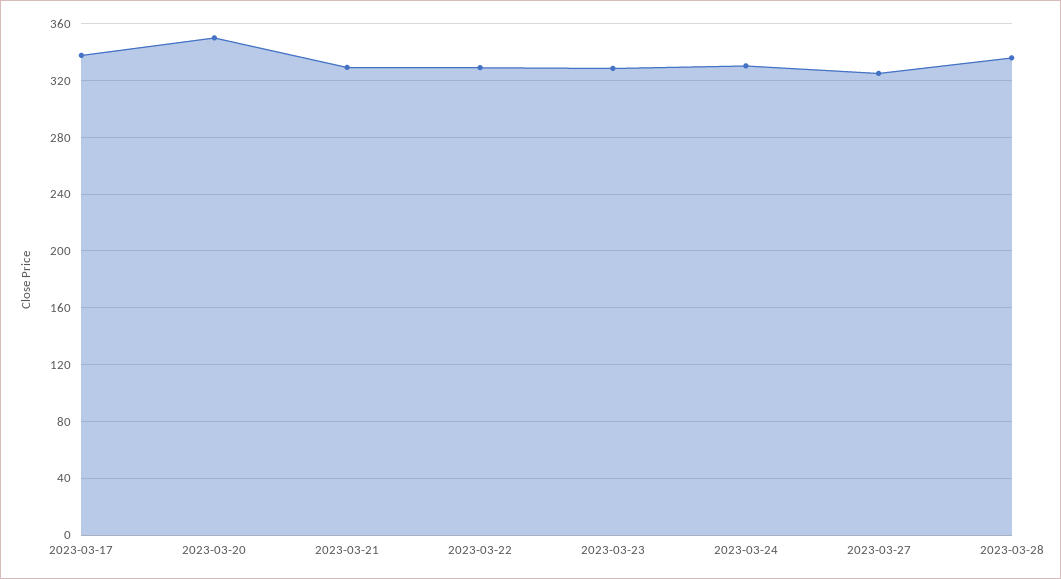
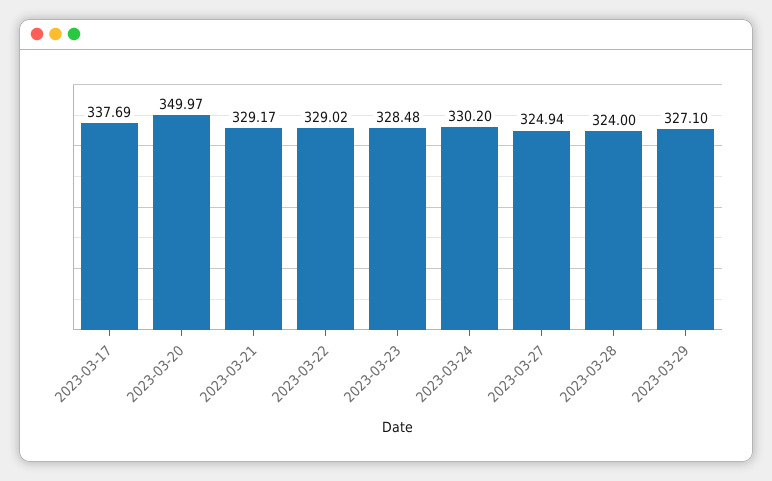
2023-03-28: 335 -> 324
2023-03-29: none -> 327.1

